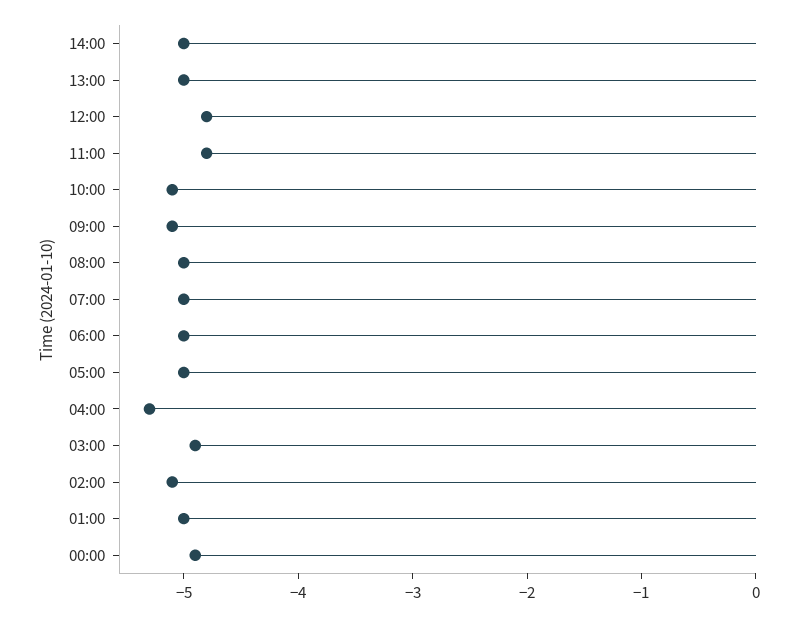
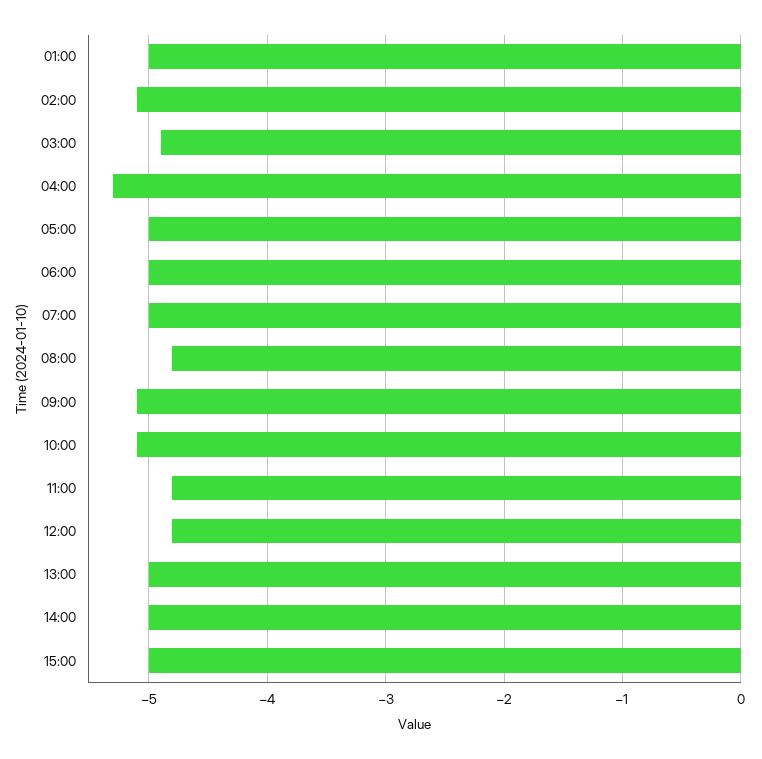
08:00: -5 -> -4.8
00:00: -4.9 -> none
15:00: none -> -5

